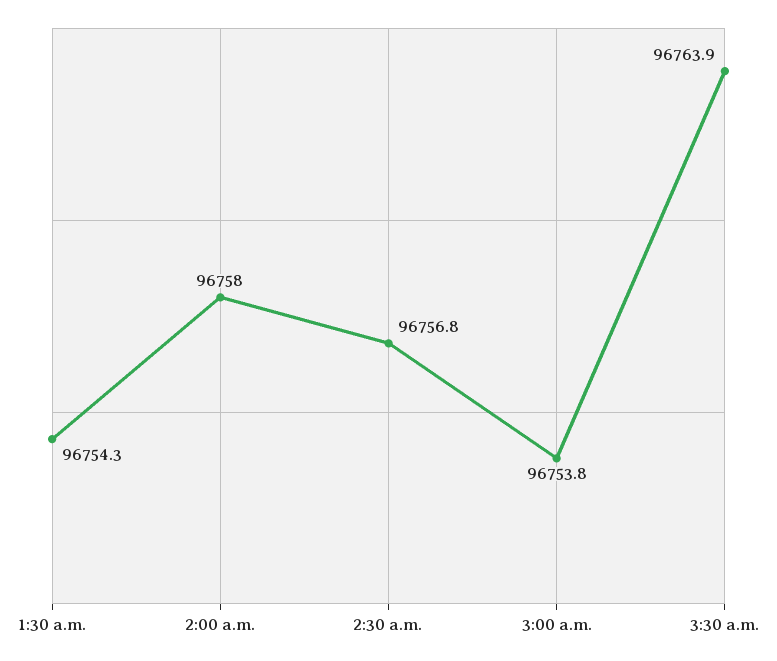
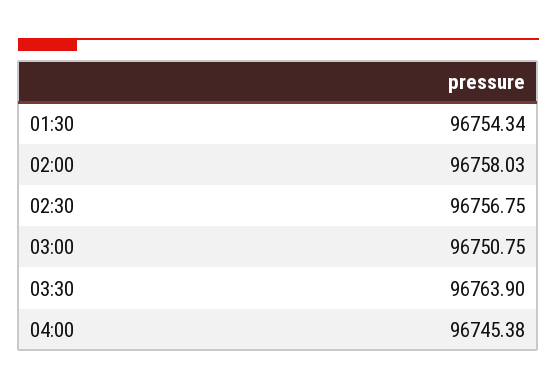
3:00 a.m.: 96753.8 -> 96750.75
04:00: none -> 96745.38

